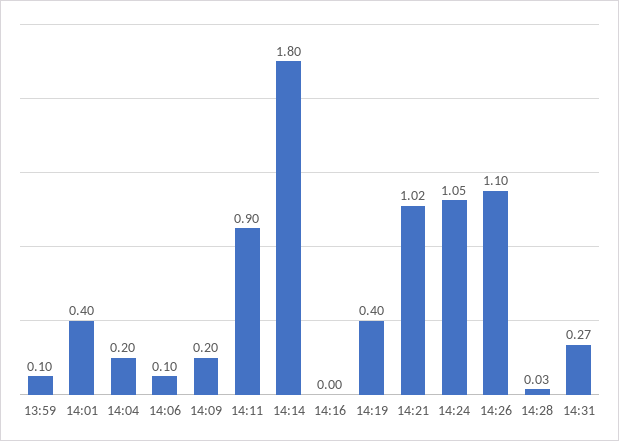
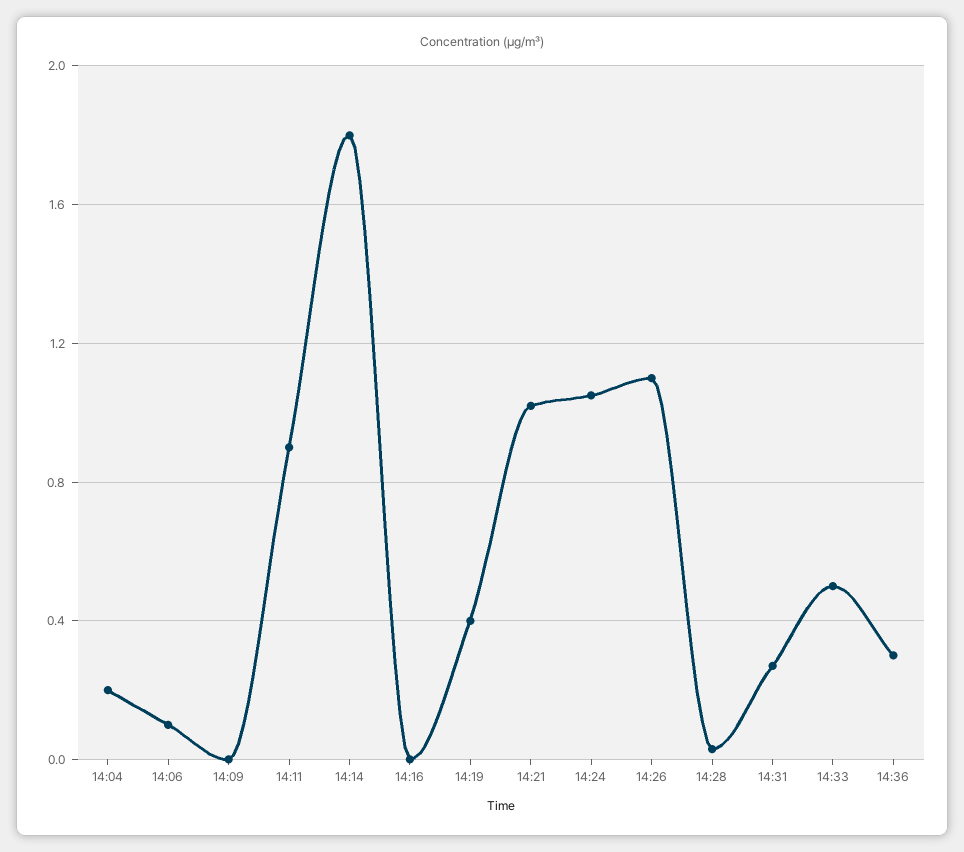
13:59: 0.1 -> none
14:01: 0.4 -> none
14:09: 0.2 -> 0
14:33: none -> 0.5
14:36: none -> 0.3

